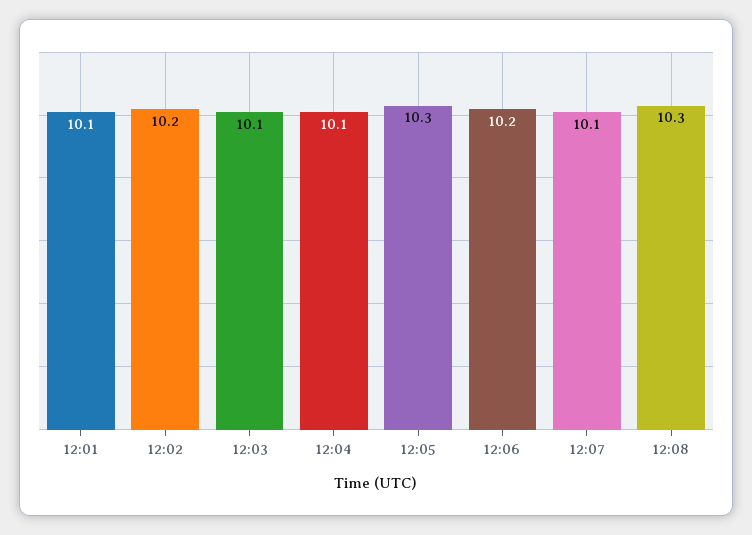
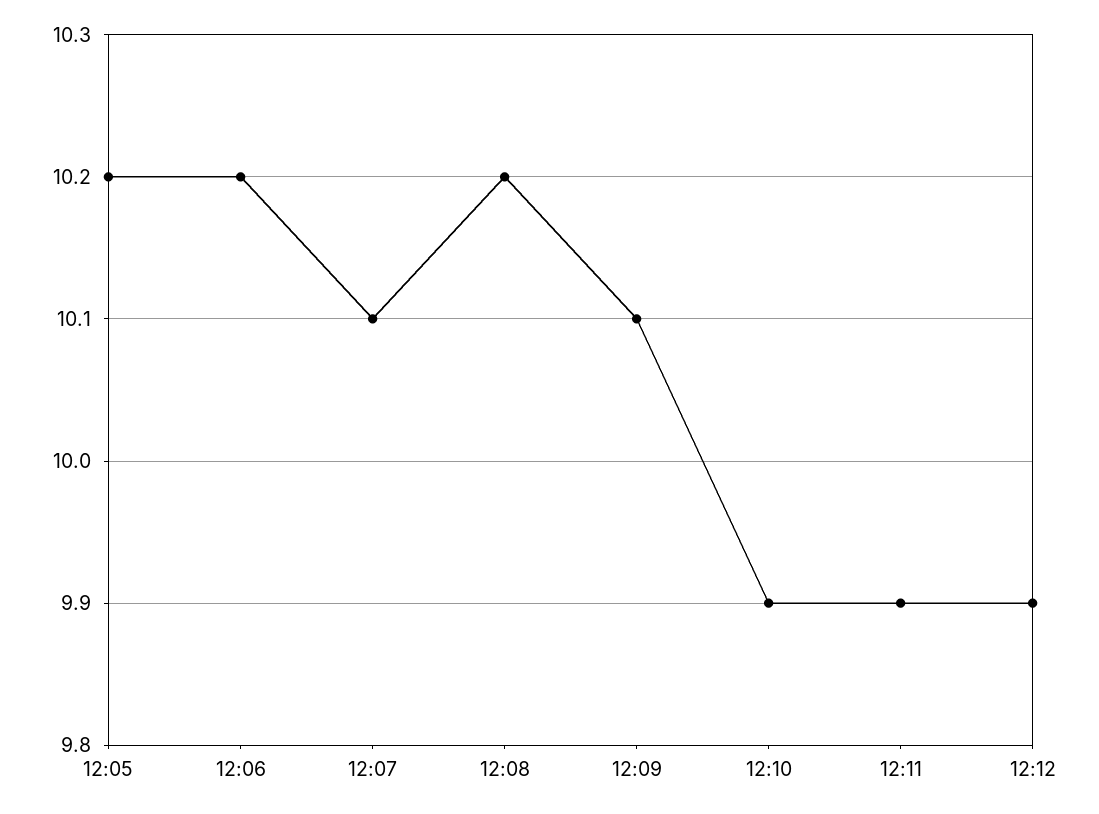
12:01: 10.1 -> none
12:02: 10.2 -> none
12:03: 10.1 -> none
12:04: 10.1 -> none
12:05: 10.3 -> 10.2
12:08: 10.3 -> 10.2
12:09: none -> 10.1
12:10: none -> 9.9
12:11: none -> 9.9
12:12: none -> 9.9

